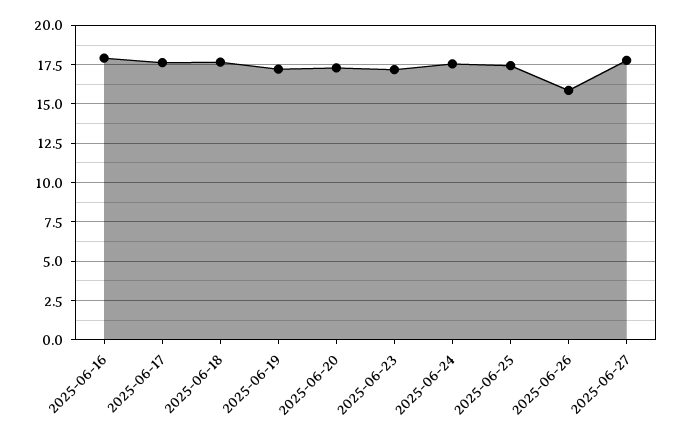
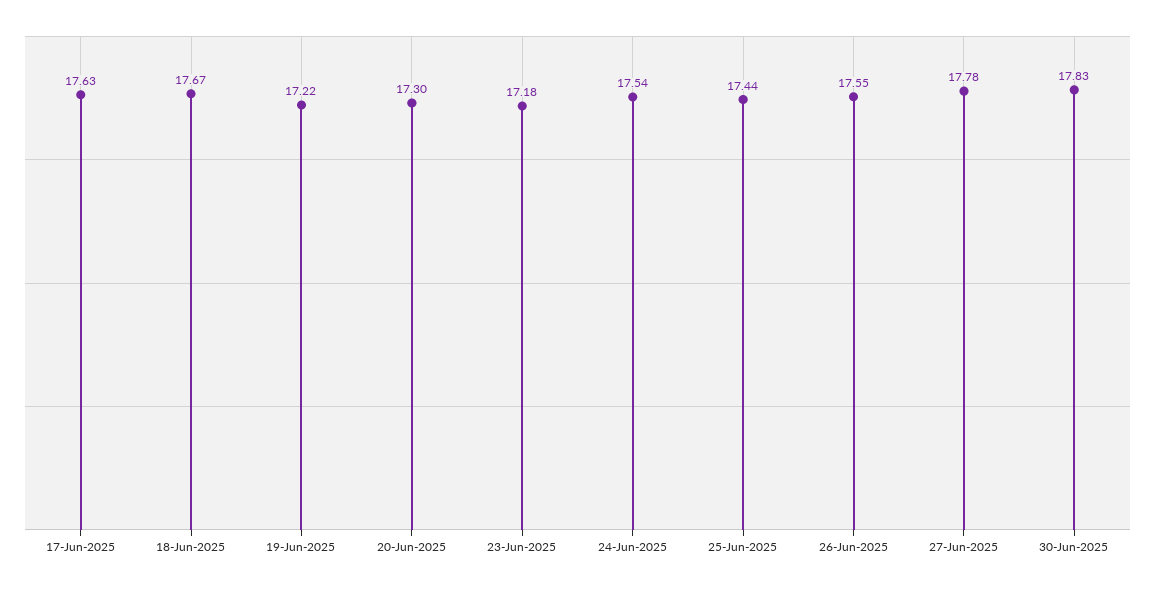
2025-06-16: 18 -> none
2025-06-26: 16 -> 17.55
30-Jun-2025: none -> 17.83

